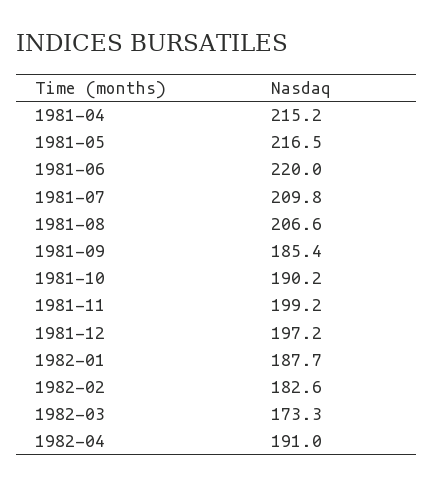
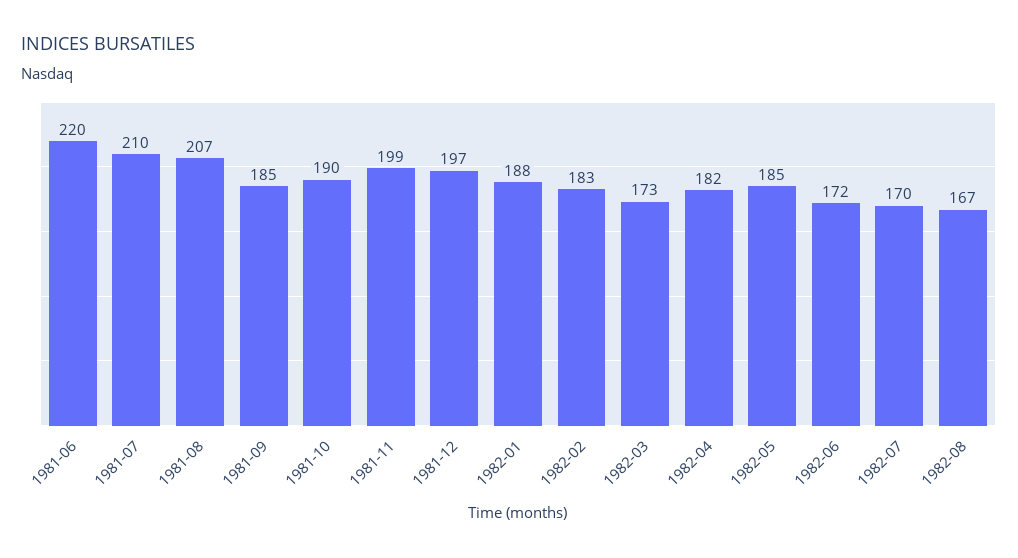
1981-04: 215.2 -> none
1981-05: 216.5 -> none
1982-04: 191 -> 182
1982-05: none -> 185
1982-06: none -> 172
1982-07: none -> 170
1982-08: none -> 167

